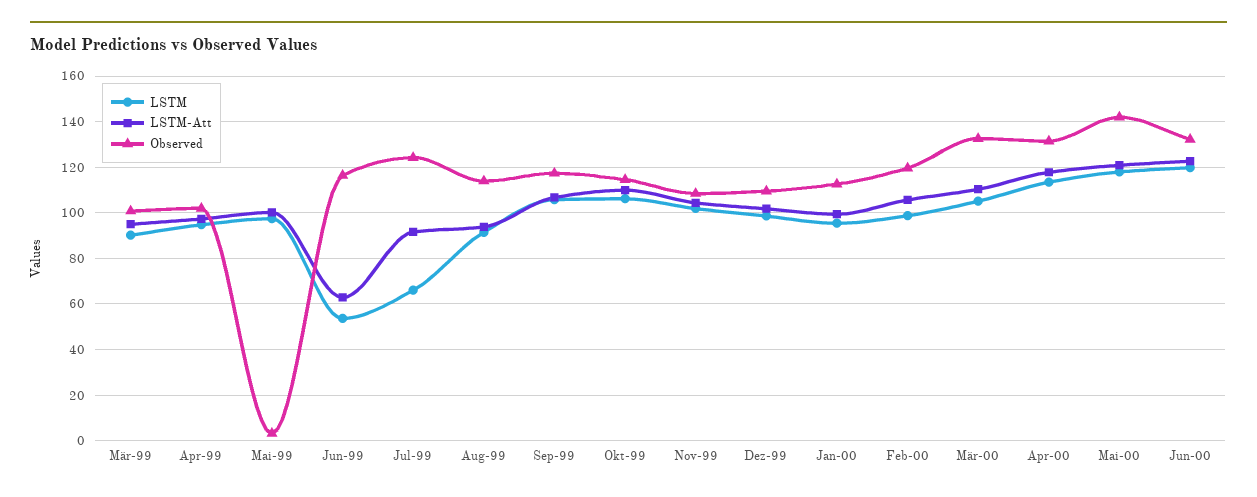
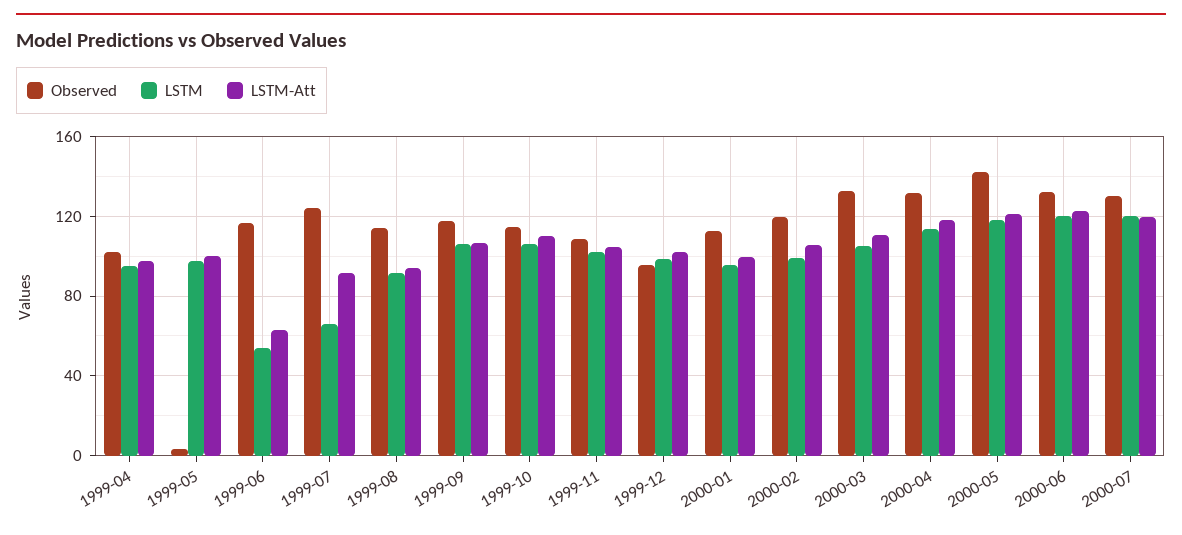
LSTM, Mär-99: 90 -> none
LSTM-Att, Mär-99: 95 -> none
Observed, Mär-99: 100 -> none
Observed, Dez-99: 110 -> 95
Observed, 2000-07: none -> 130
LSTM, 2000-07: none -> 120
LSTM-Att, 2000-07: none -> 120

